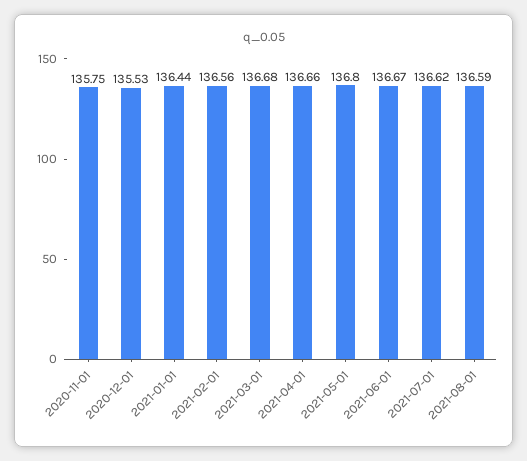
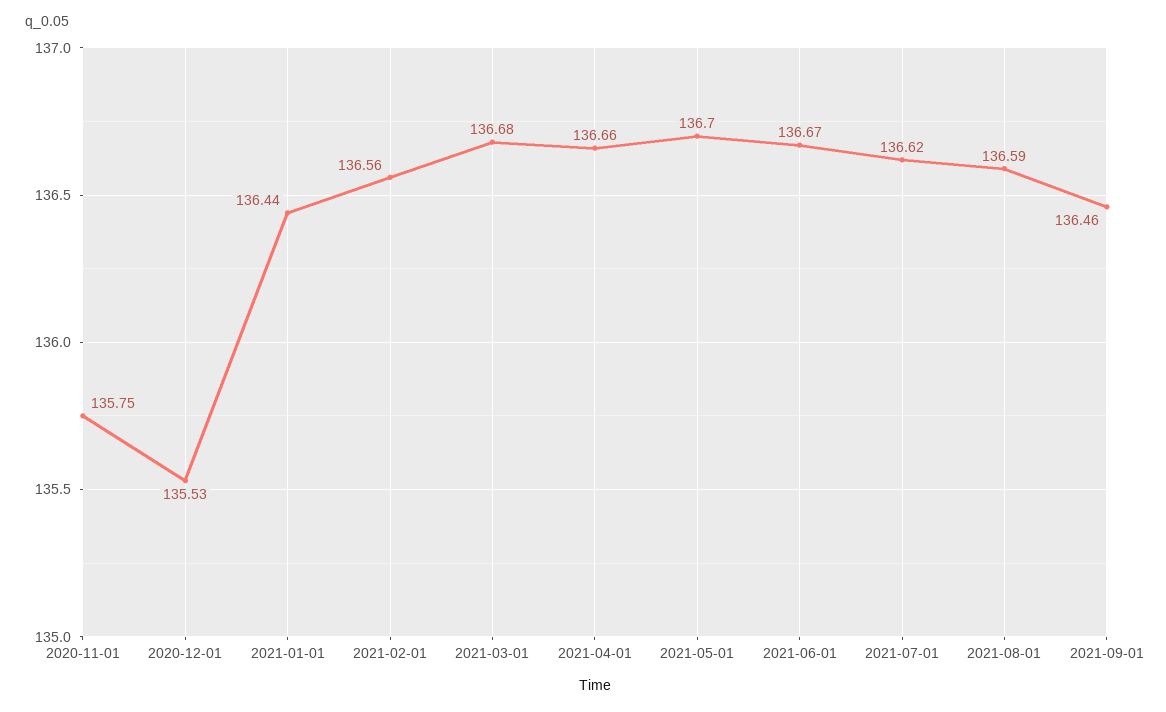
2021-05-01: 136.8 -> 136.7
2021-09-01: none -> 136.46

